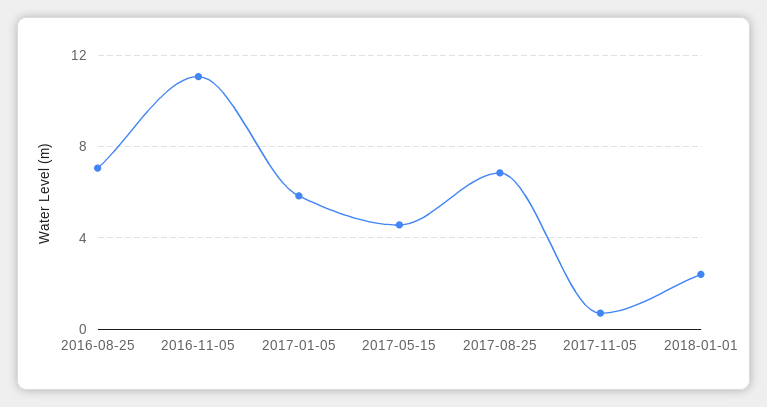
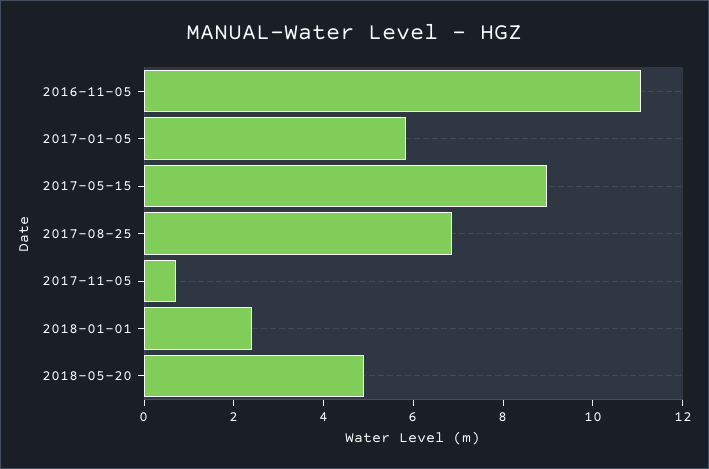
2016-08-25: 7 -> none
2017-05-15: 4.5 -> 9
2018-05-20: none -> 5

